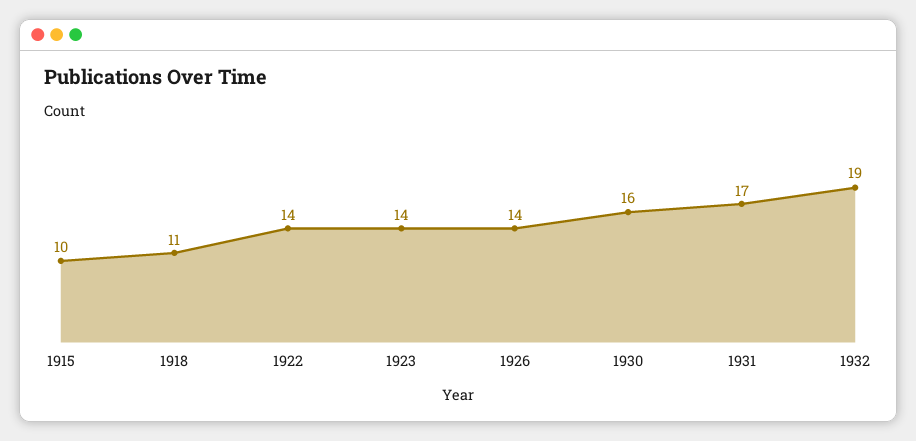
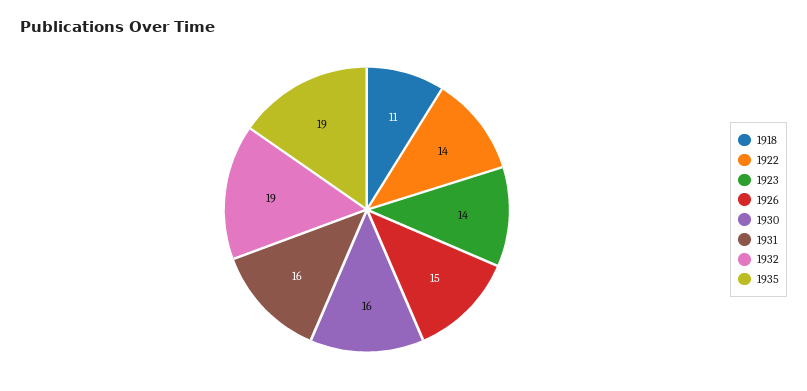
1915: 10 -> none
1926: 14 -> 15
1931: 17 -> 16
1935: none -> 19

